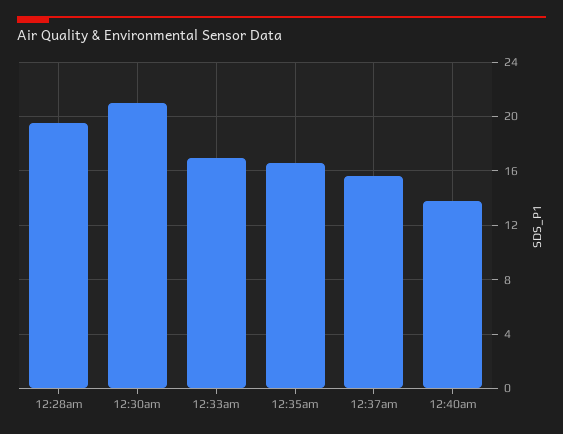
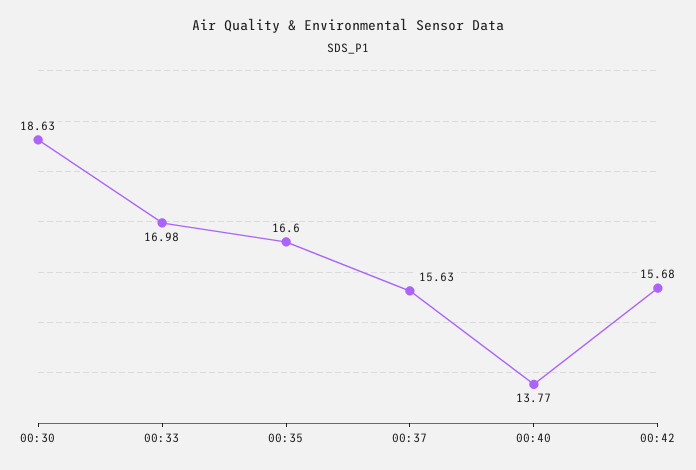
12:28am: 19.5 -> none
12:30am: 21 -> 18.63
00:42: none -> 15.68

